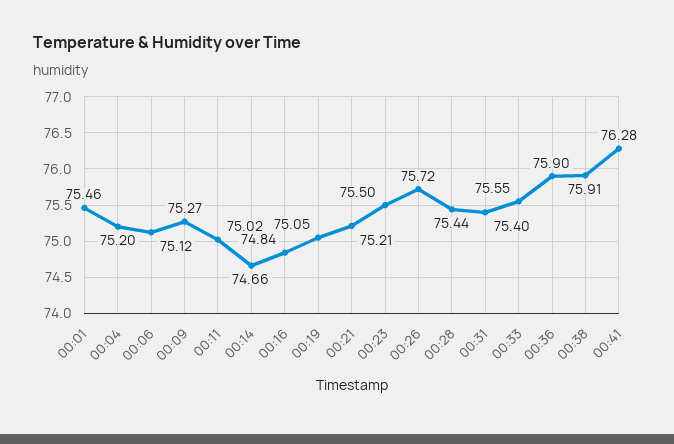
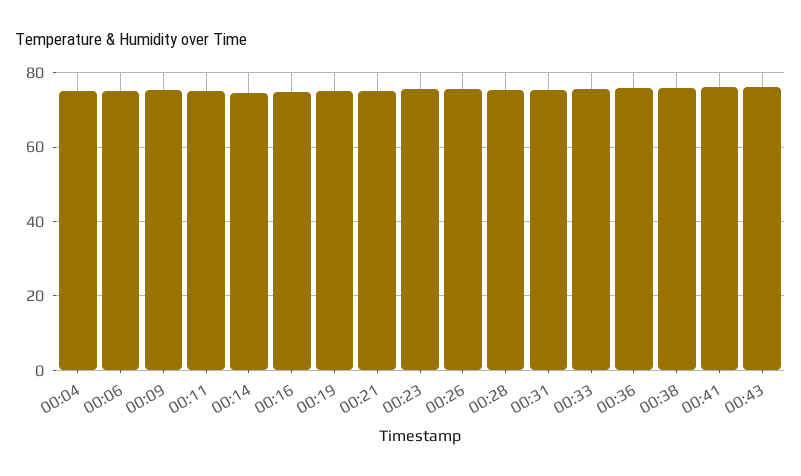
00:01: 75.46 -> none
00:43: none -> 76

